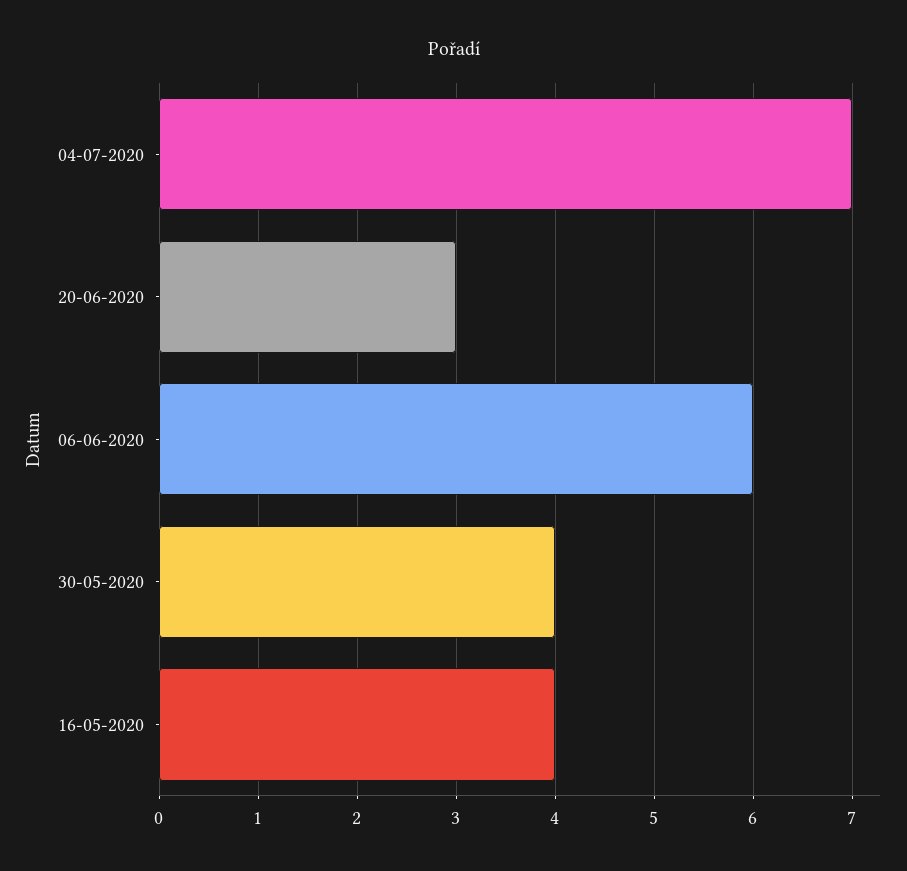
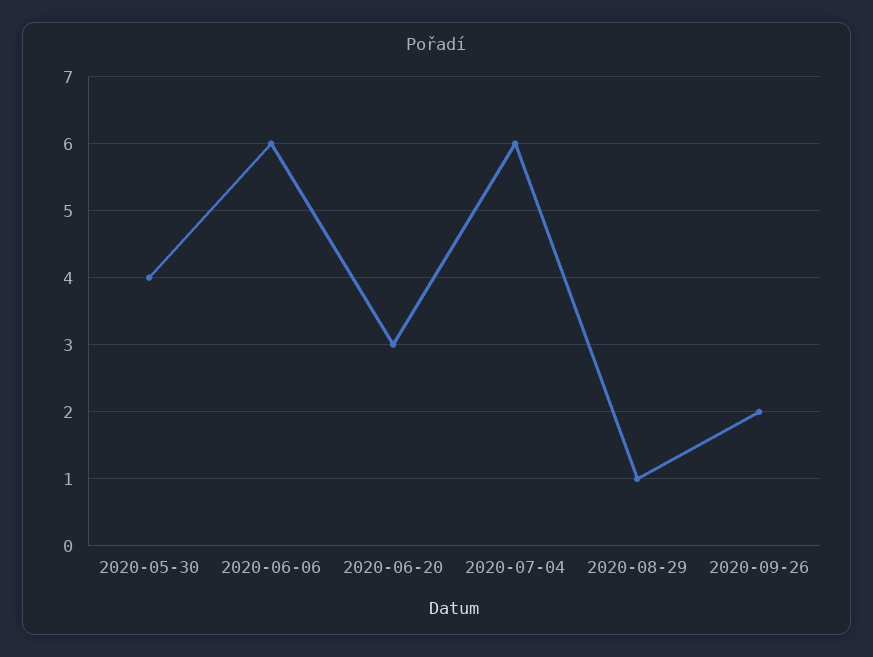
04-07-2020: 7 -> 6
16-05-2020: 4 -> none
2020-08-29: none -> 1
2020-09-26: none -> 2

